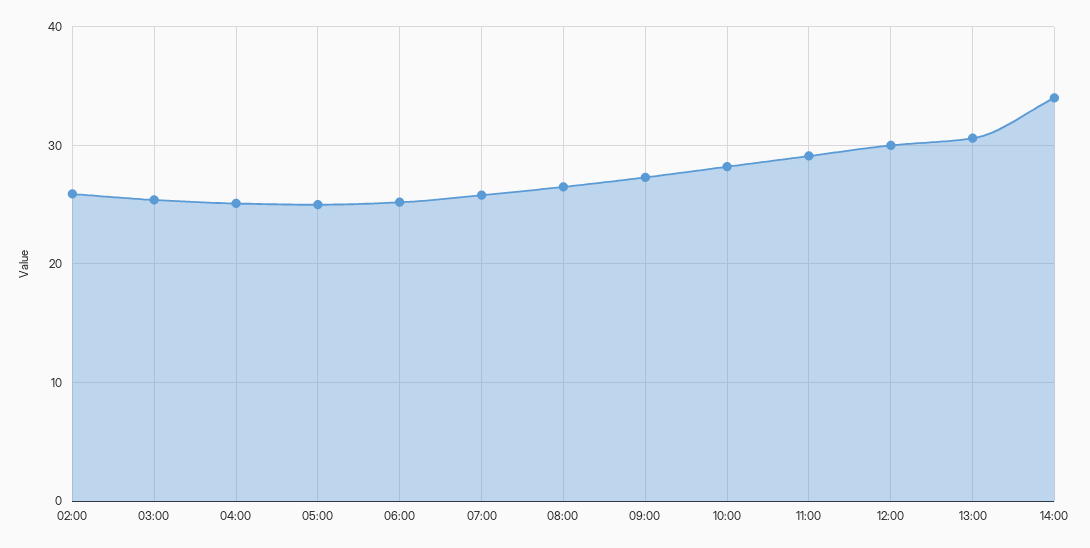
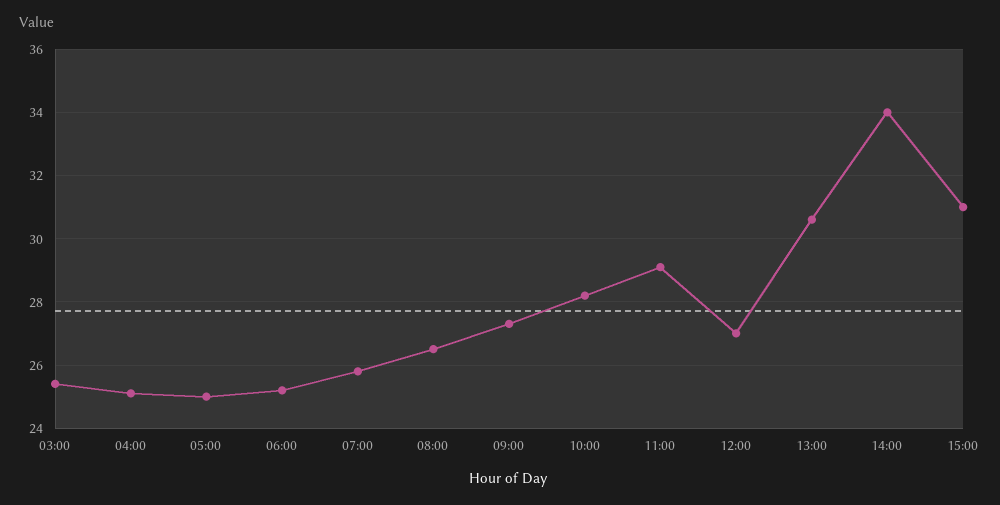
02:00: 26 -> none
12:00: 30 -> 27
15:00: none -> 31

